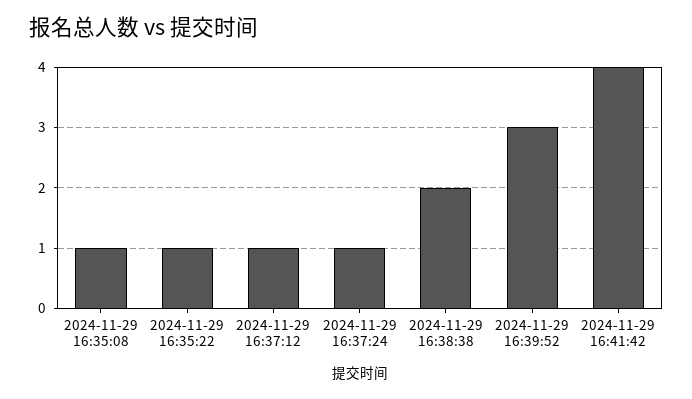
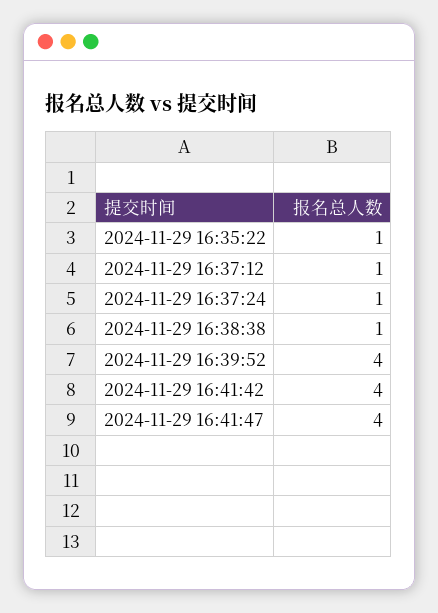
2024-11-29 16:35:08: 1 -> none
2024-11-29 16:38:38: 2 -> 1
2024-11-29 16:39:52: 3 -> 4
2024-11-29 16:41:47: none -> 4

